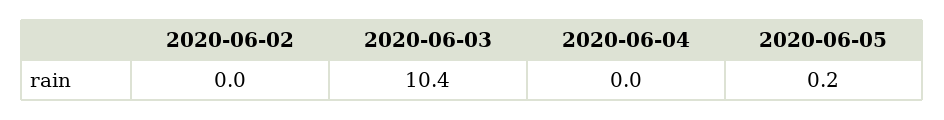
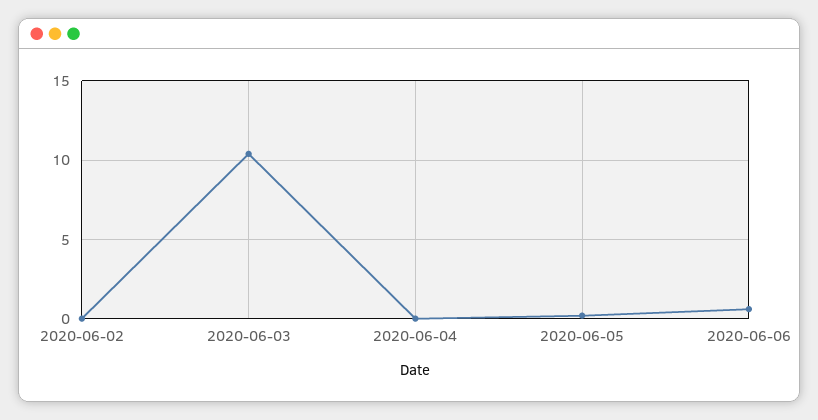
2020-06-06: none -> 0.5

